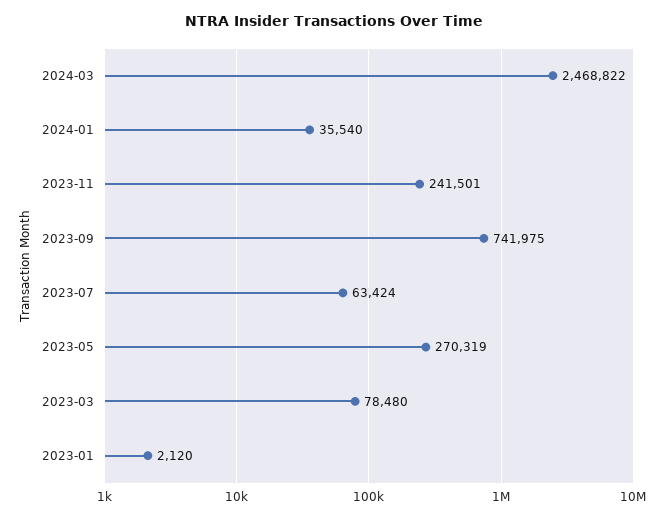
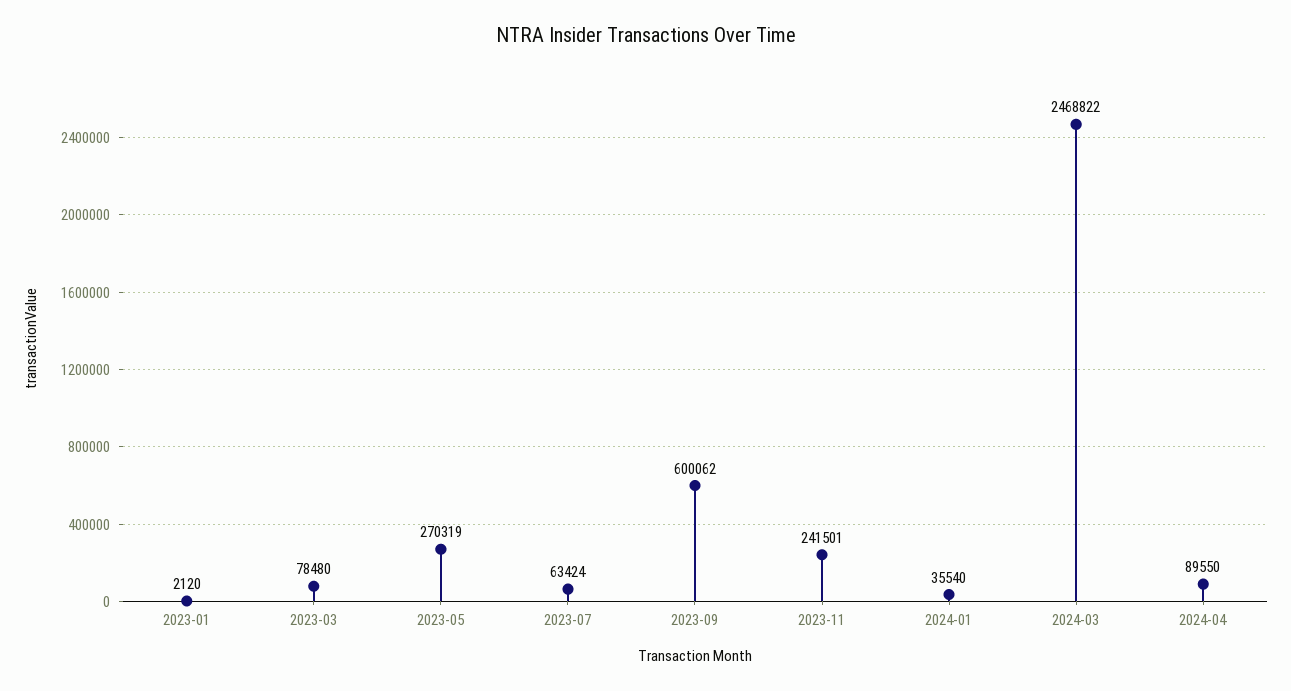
2023-09: 741975 -> 600062
2024-04: none -> 89550

